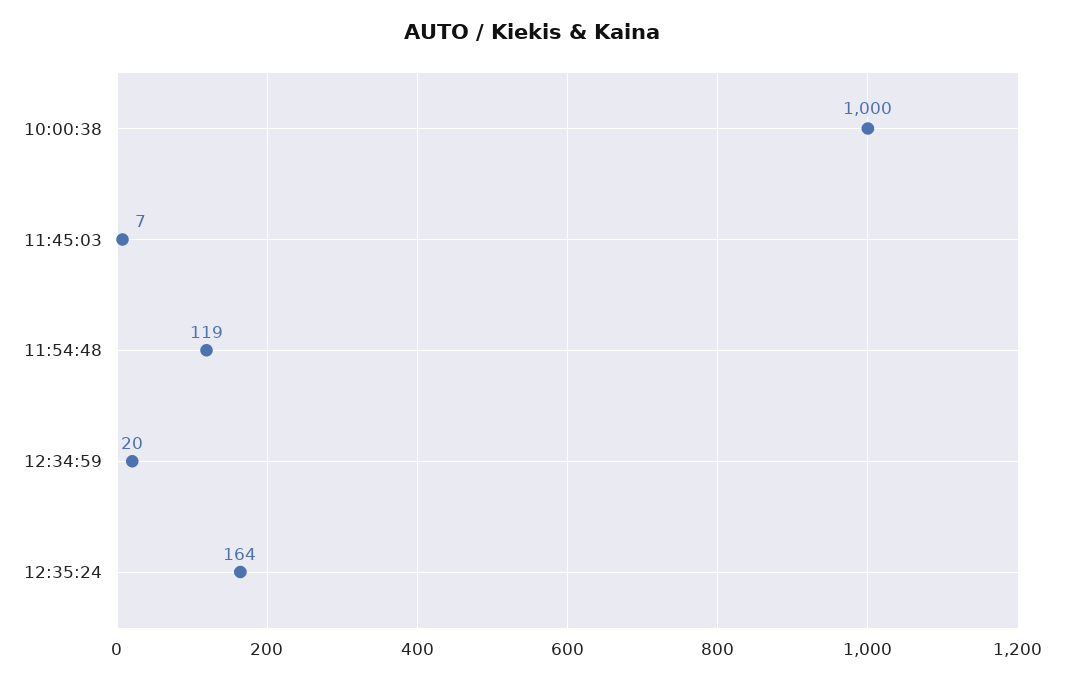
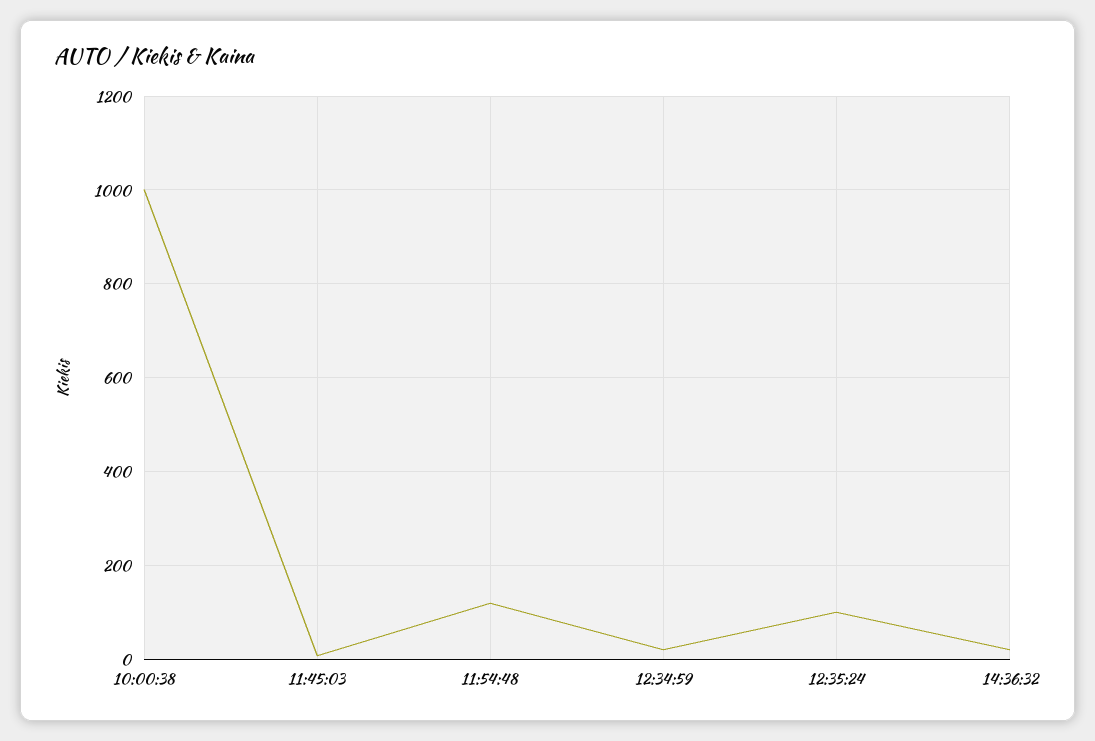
12:35:24: 164 -> 100
14:36:32: none -> 20

